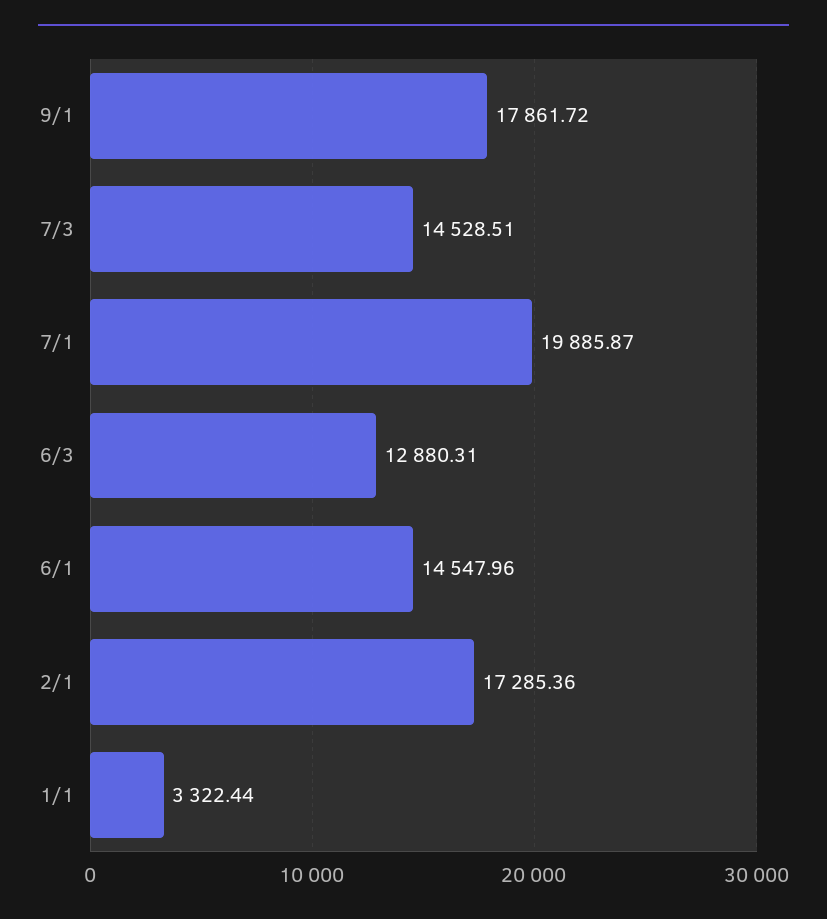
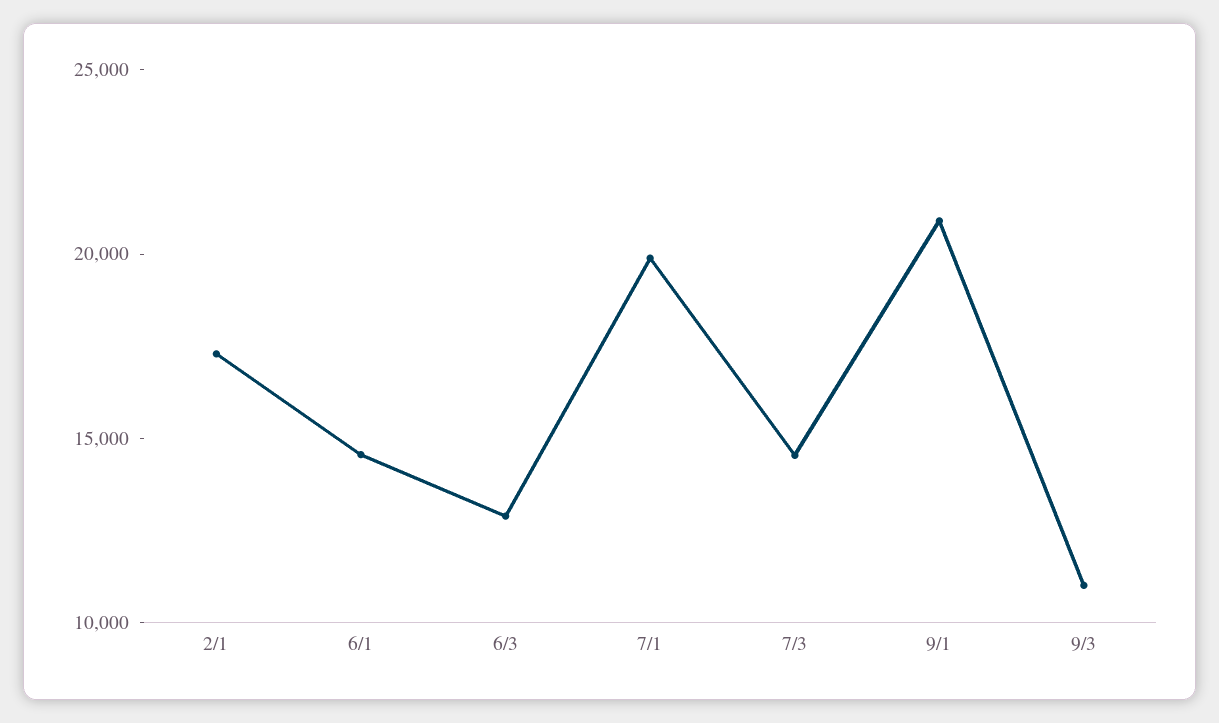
9/1: 17861.72 -> 21000
1/1: 3322.44 -> none
9/3: none -> 11000

